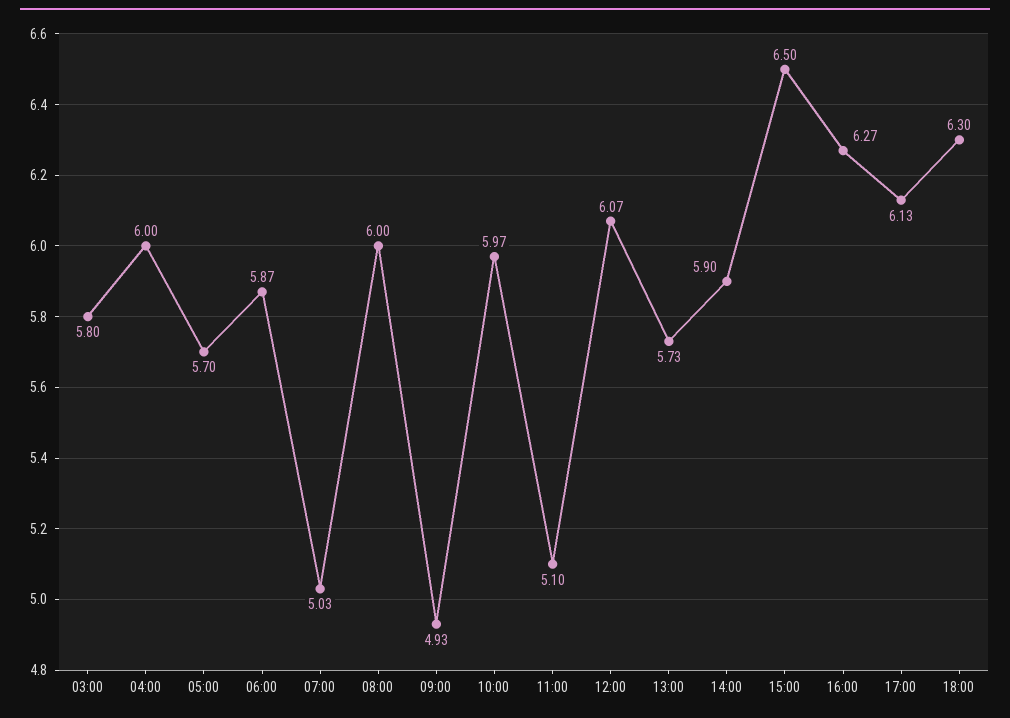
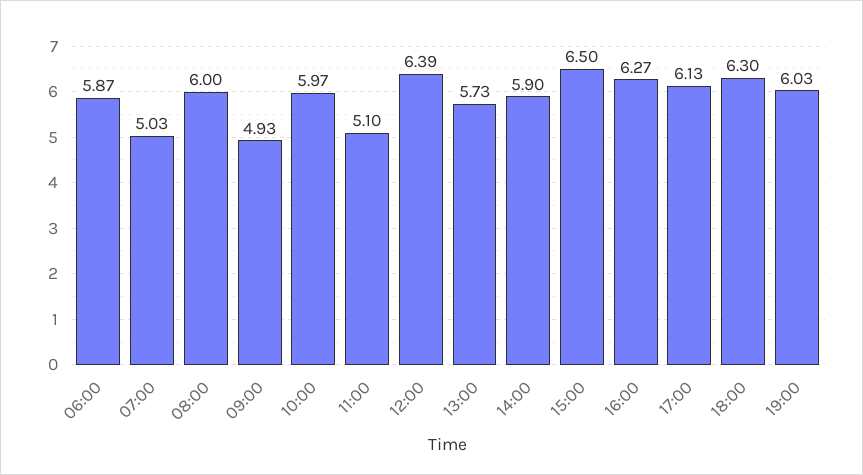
03:00: 5.8 -> none
04:00: 6 -> none
05:00: 5.7 -> none
12:00: 6.07 -> 6.39
19:00: none -> 6.03

